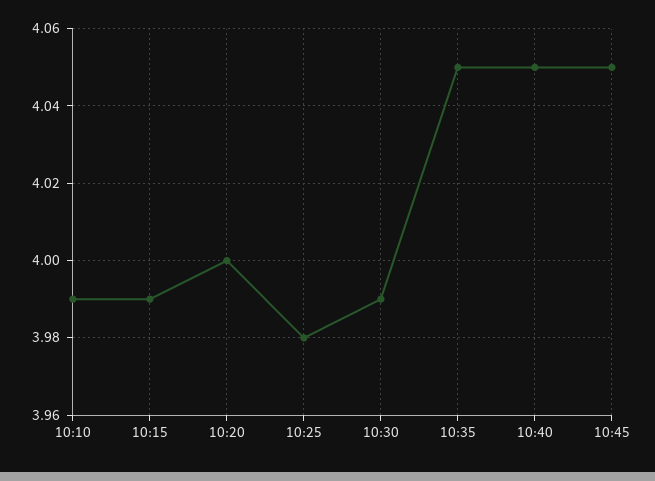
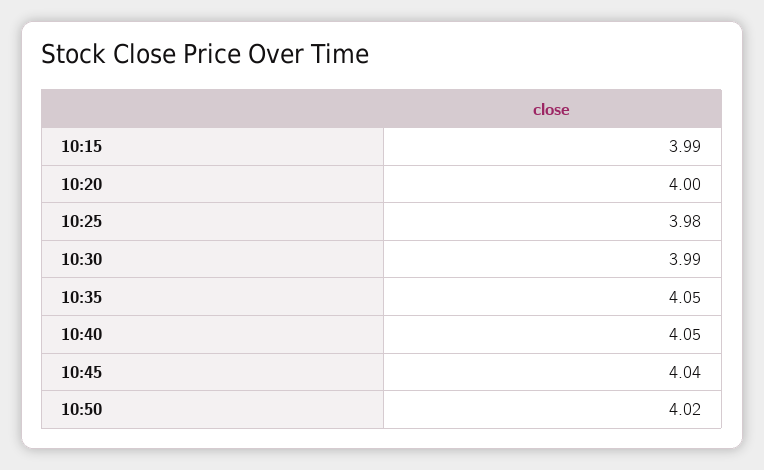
10:10: 3.99 -> none
10:45: 4.05 -> 4.04
10:50: none -> 4.02

